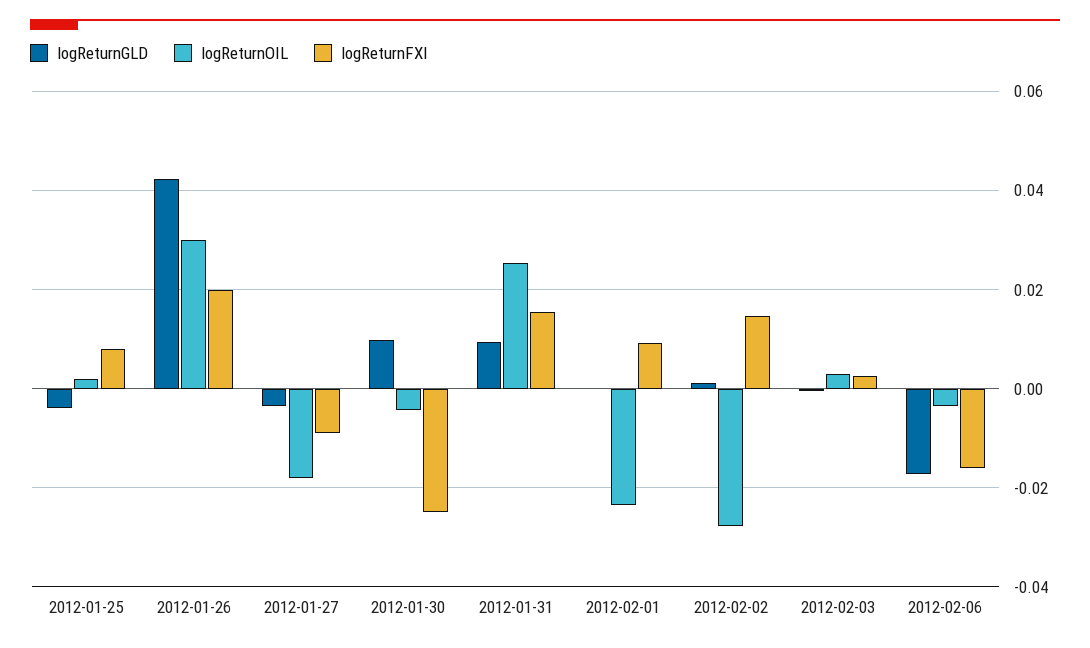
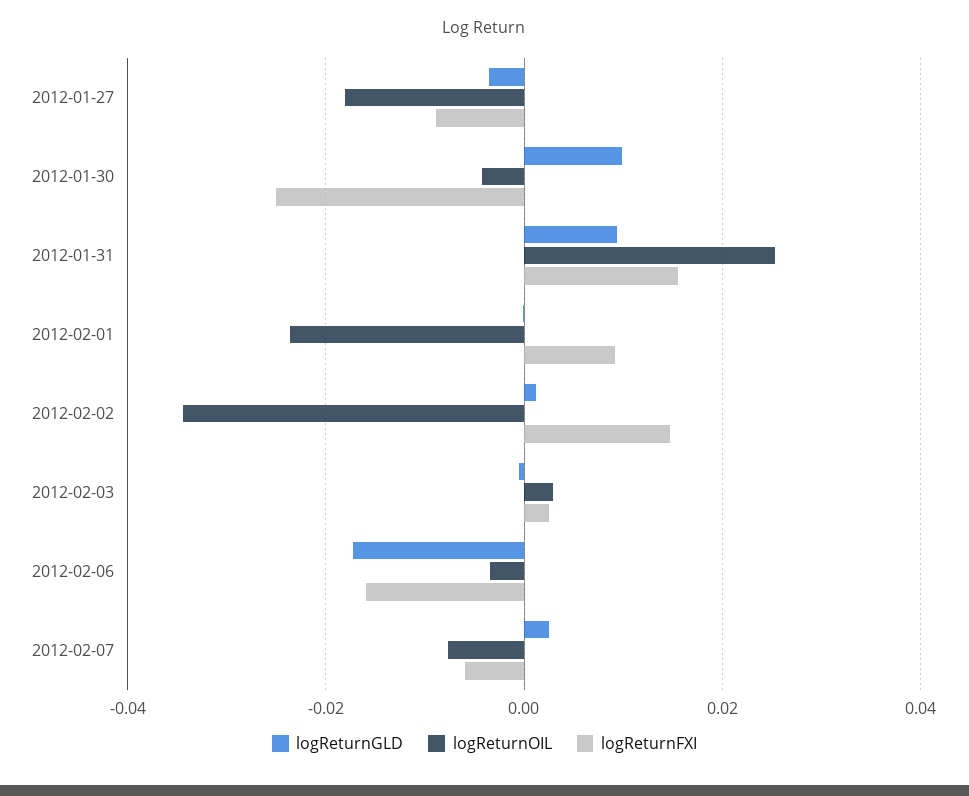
logReturnGLD, 2012-01-25: -0.004 -> none
logReturnOIL, 2012-01-25: 0.002 -> none
logReturnFXI, 2012-01-25: 0.008 -> none
logReturnGLD, 2012-01-26: 0.042 -> none
logReturnOIL, 2012-01-26: 0.03 -> none
logReturnFXI, 2012-01-26: 0.02 -> none
logReturnOIL, 2012-02-02: -0.028 -> -0.034
logReturnGLD, 2012-02-07: none -> 0.002
logReturnOIL, 2012-02-07: none -> -0.008
logReturnFXI, 2012-02-07: none -> -0.006

